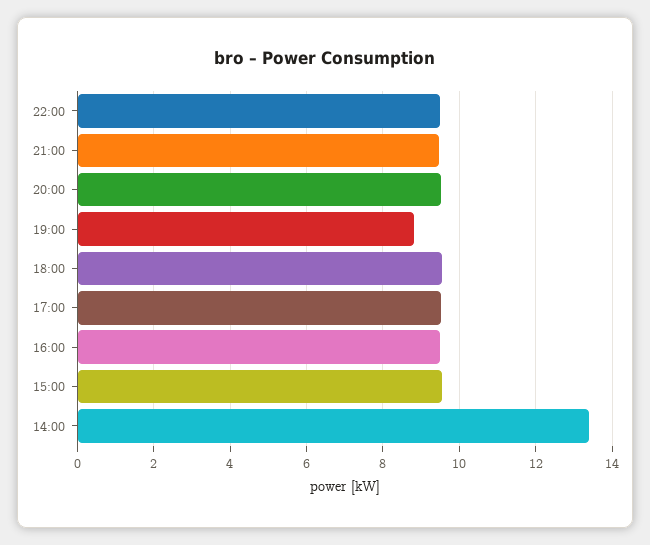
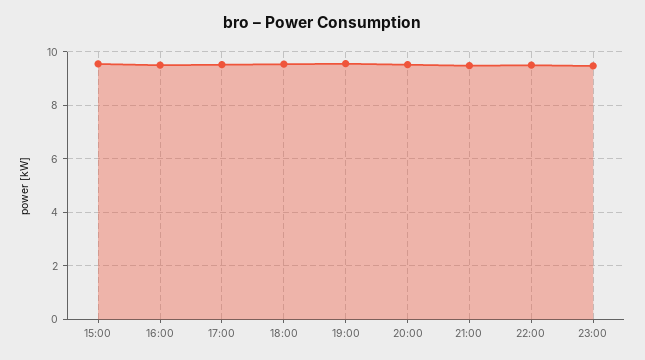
19:00: 8.8 -> 9.5
14:00: 13.4 -> none
23:00: none -> 9.5

